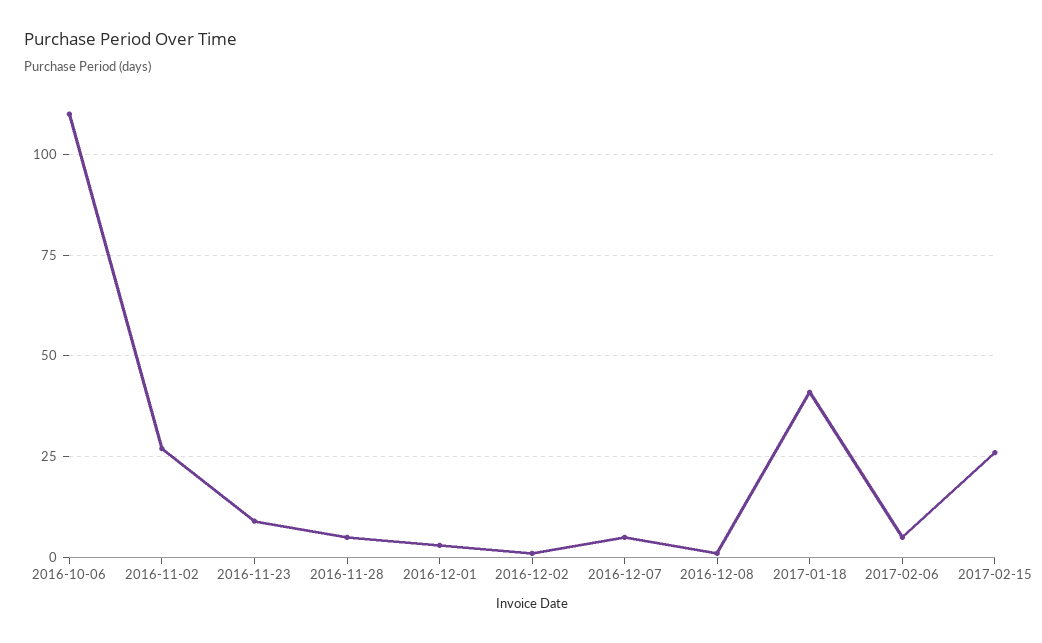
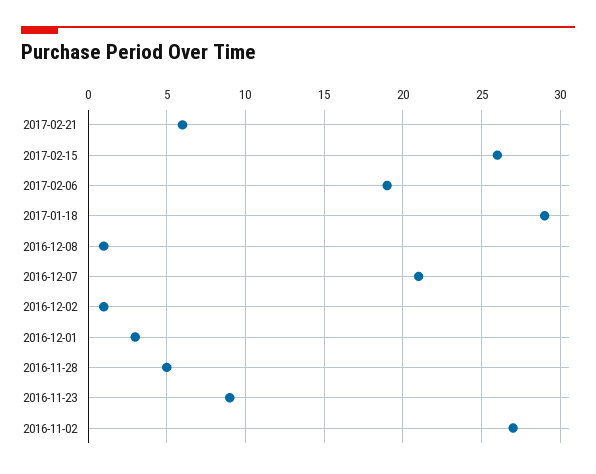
2016-10-06: 110 -> none
2016-12-07: 5 -> 21
2017-01-18: 40 -> 29
2017-02-06: 5 -> 19
2017-02-21: none -> 6

